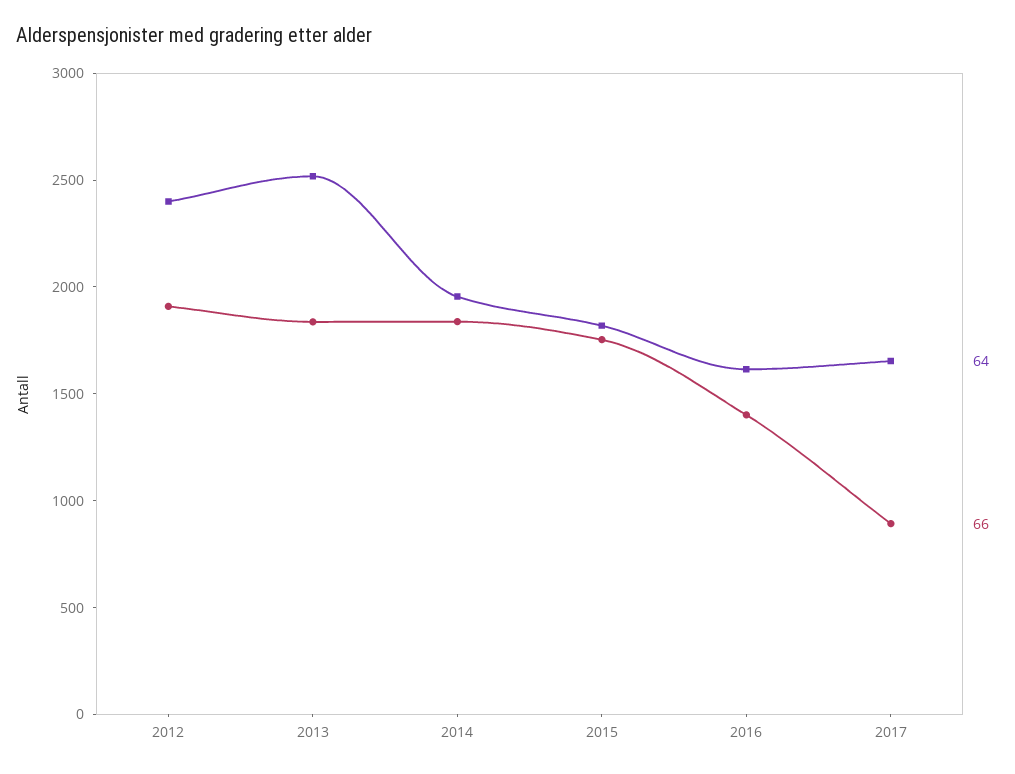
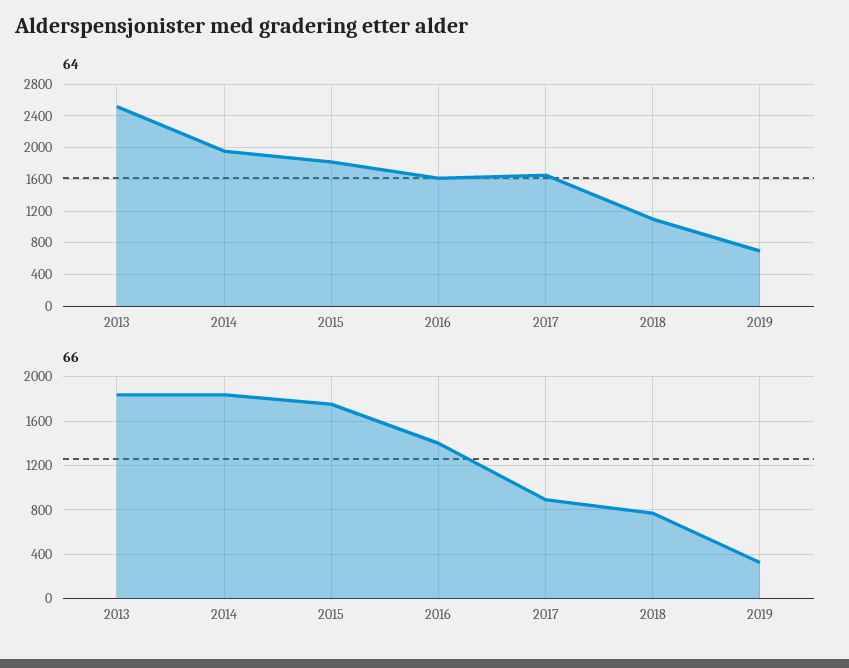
64, 2012: 2400 -> none
66, 2012: 1900 -> none
64, 2018: none -> 1100
64, 2019: none -> 700
66, 2018: none -> 800
66, 2019: none -> 300

